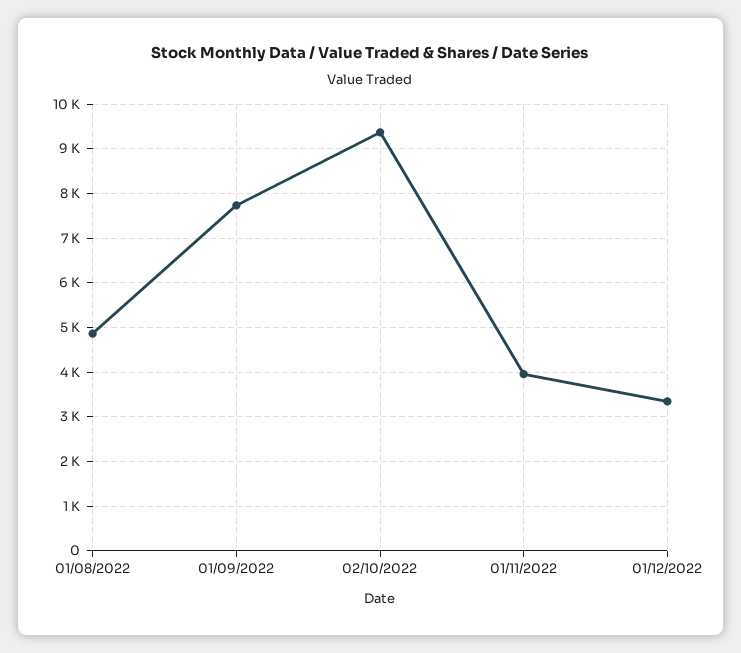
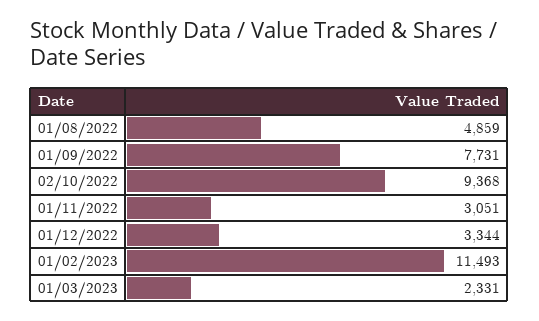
01/11/2022: 4000 -> 3051
01/02/2023: none -> 11493
01/03/2023: none -> 2331

